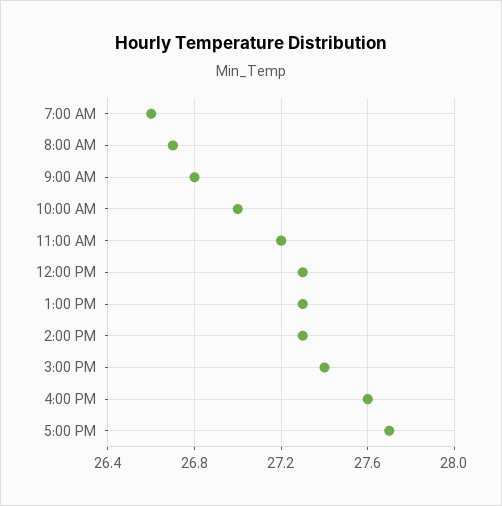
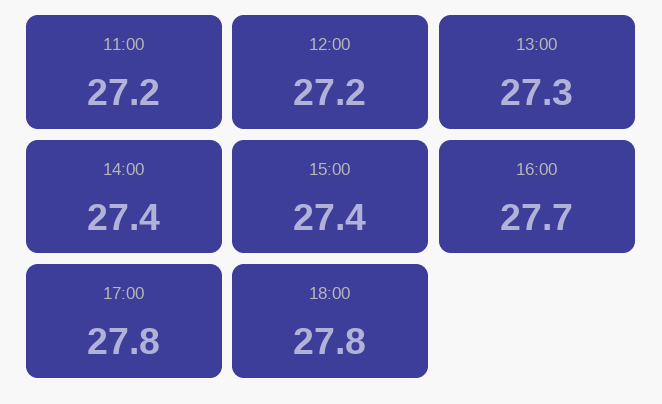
7:00 AM: 26.6 -> none
8:00 AM: 26.7 -> none
9:00 AM: 26.8 -> none
10:00 AM: 27 -> none
12:00 PM: 27.3 -> 27.2
2:00 PM: 27.3 -> 27.4
4:00 PM: 27.6 -> 27.7
5:00 PM: 27.7 -> 27.8
18:00: none -> 27.8

